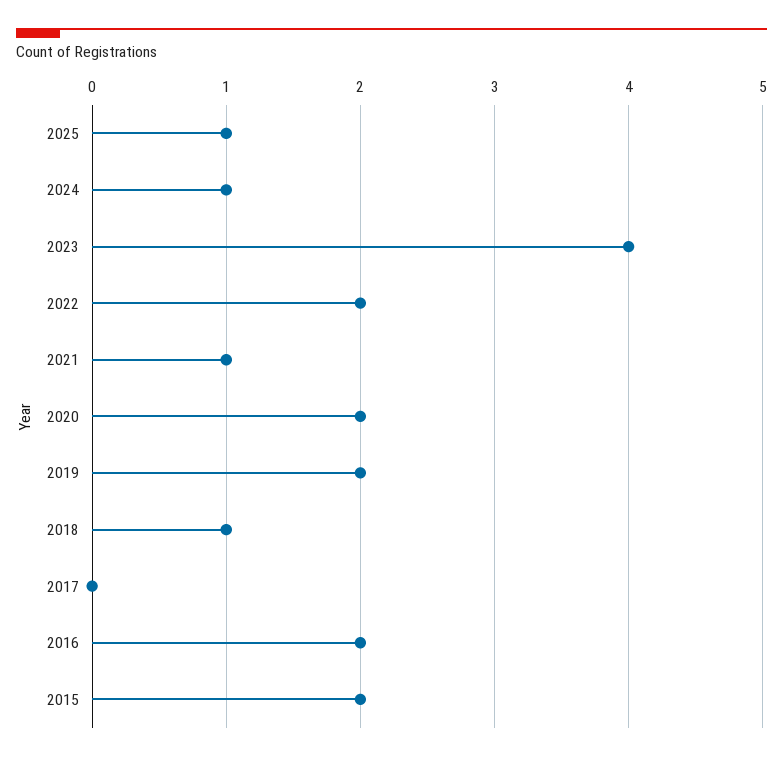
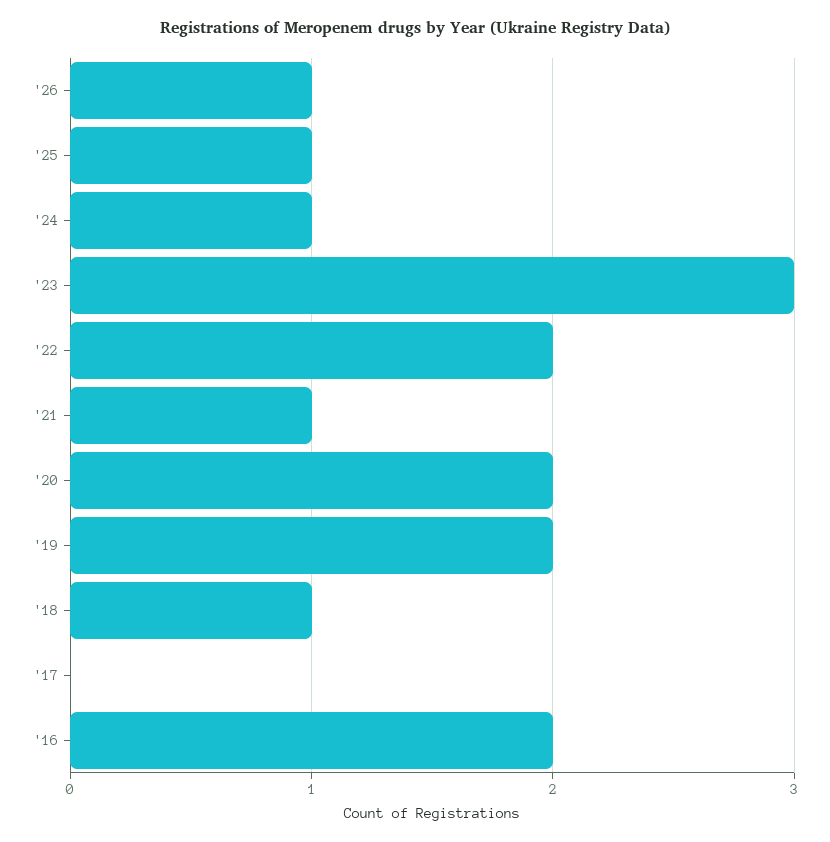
2023: 4 -> 3
2015: 2 -> none
'26: none -> 1

